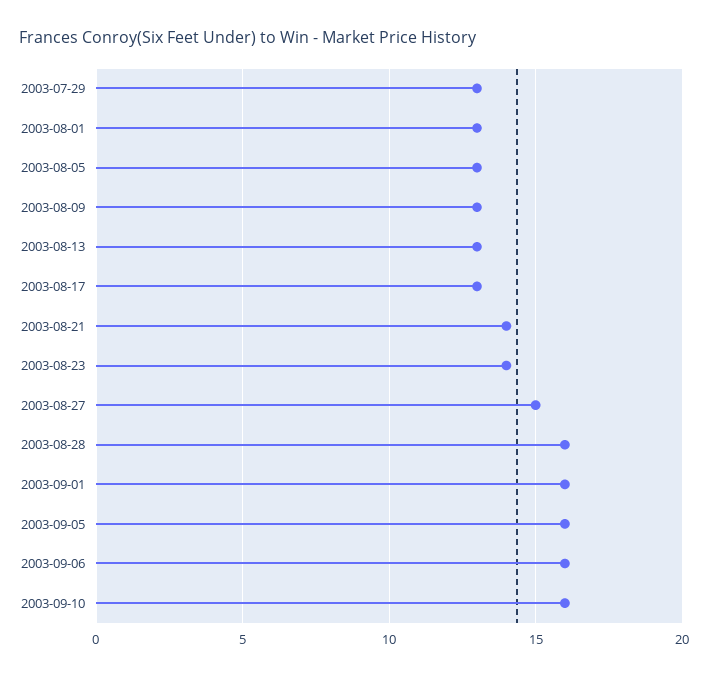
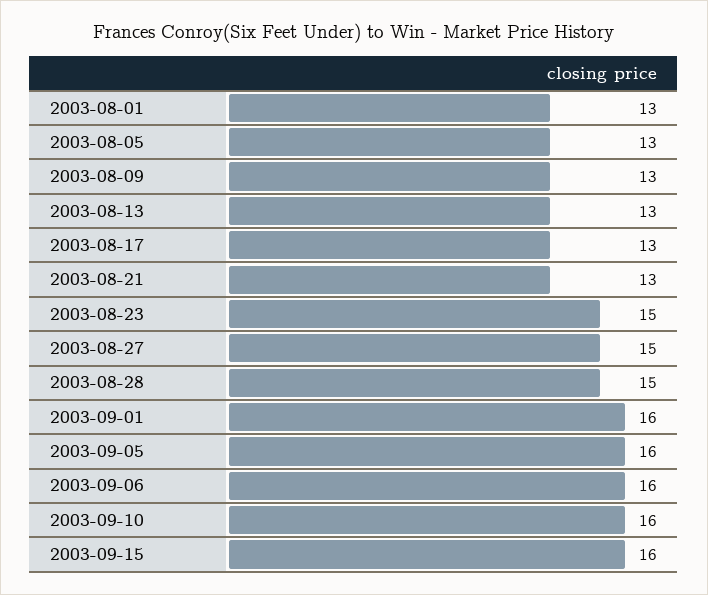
2003-07-29: 13 -> none
2003-08-21: 14 -> 13
2003-08-23: 14 -> 15
2003-08-28: 16 -> 15
2003-09-15: none -> 16

